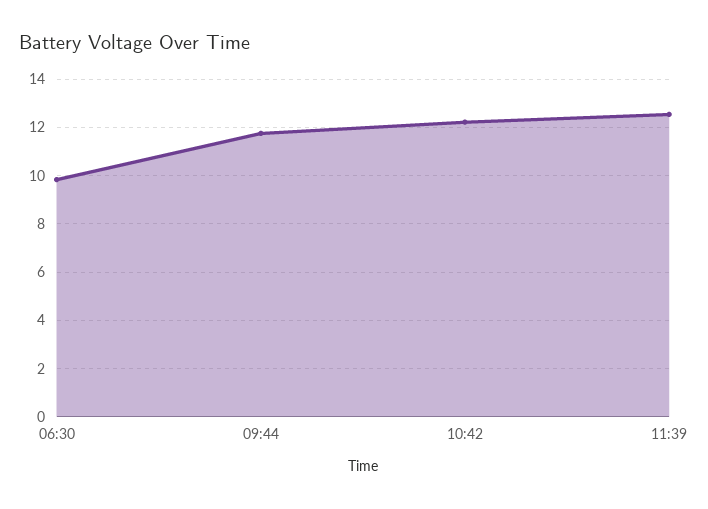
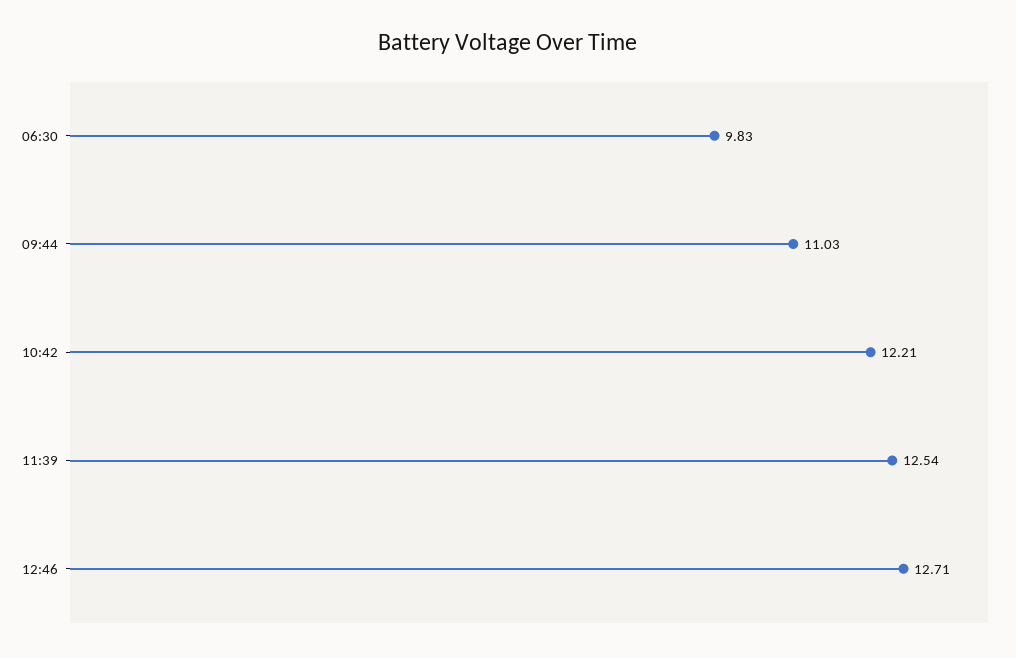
09:44: 11.75 -> 11.03
12:46: none -> 12.71

